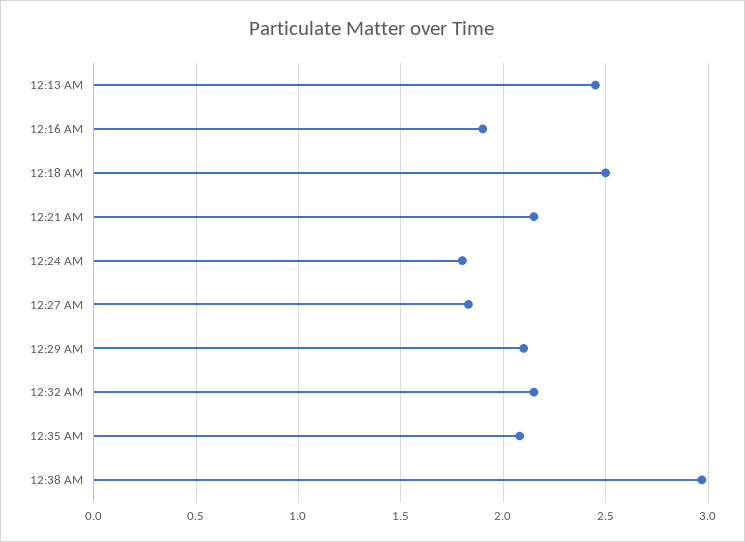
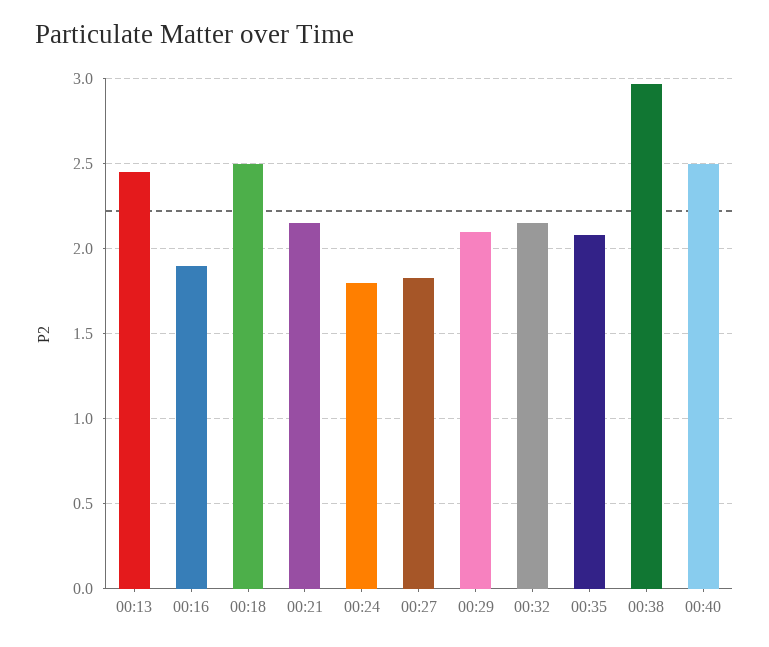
00:40: none -> 2.5

